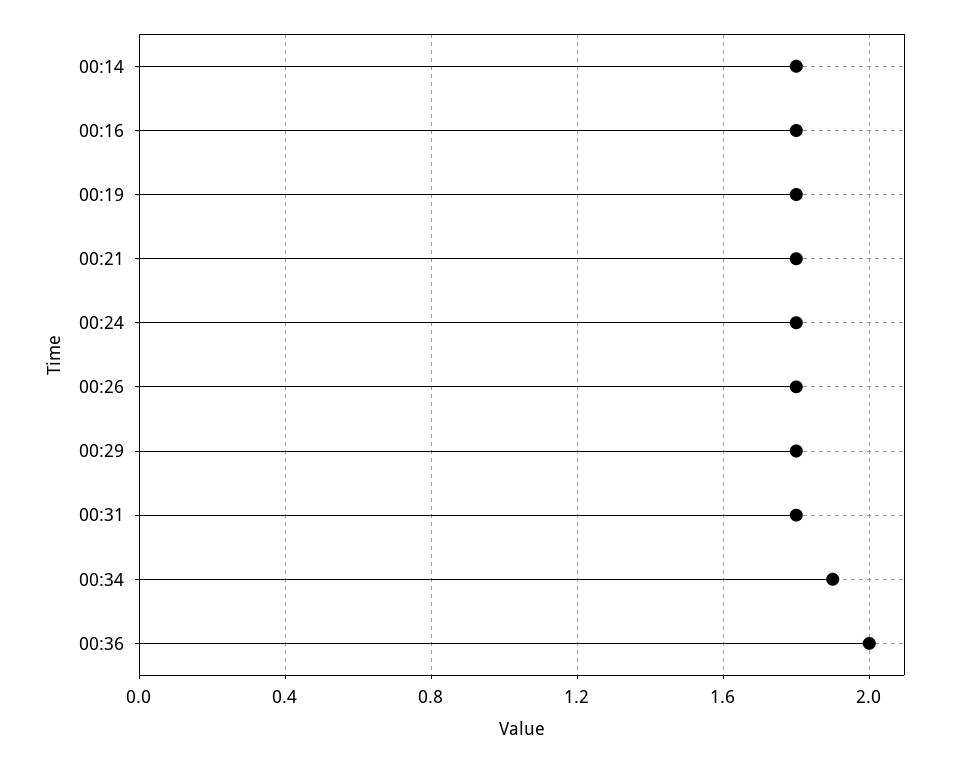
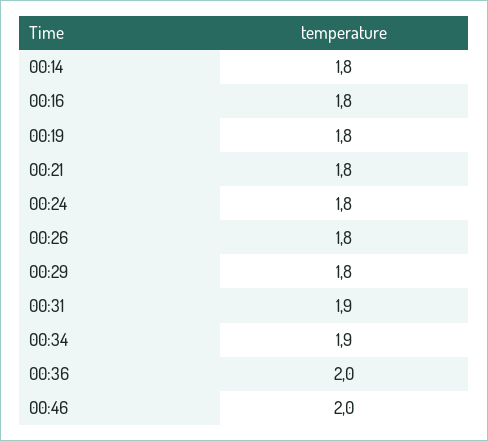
00:31: 1.8 -> 1.9
00:46: none -> 2

